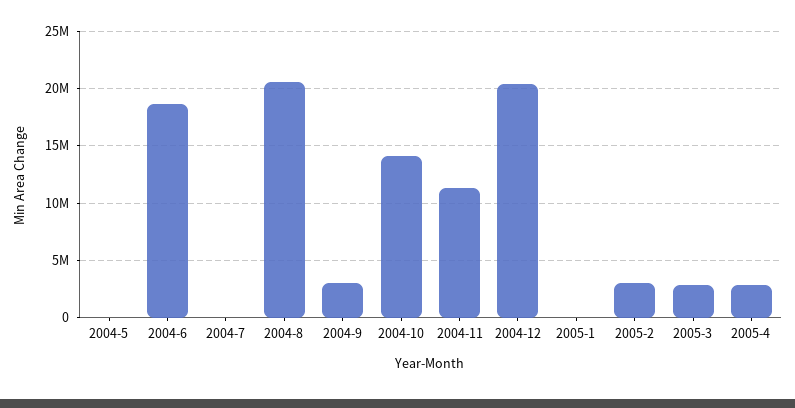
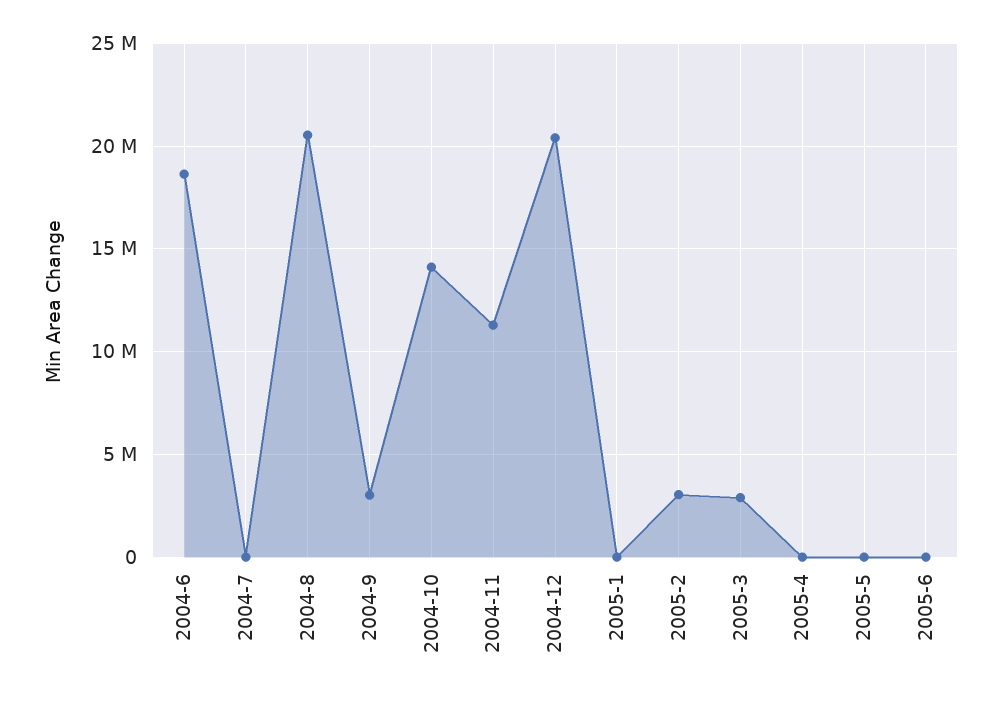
2004-5: 0 -> none
2005-4: 3000000 -> 0
2005-5: none -> 0
2005-6: none -> 0

